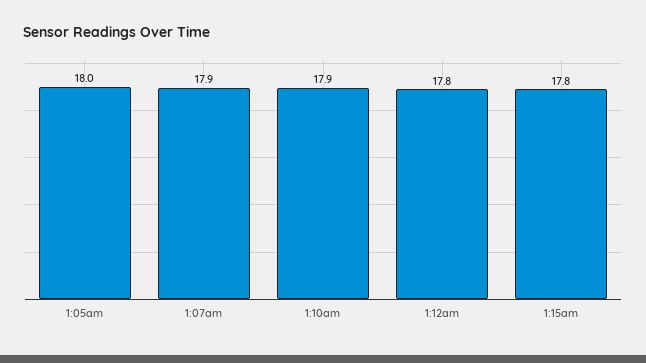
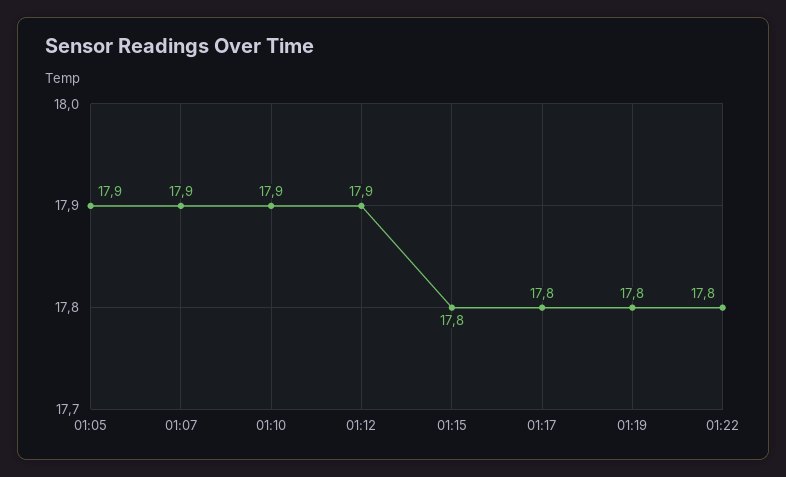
1:05am: 18 -> 17.9
1:12am: 17.8 -> 17.9
01:17: none -> 17.8
01:19: none -> 17.8
01:22: none -> 17.8

